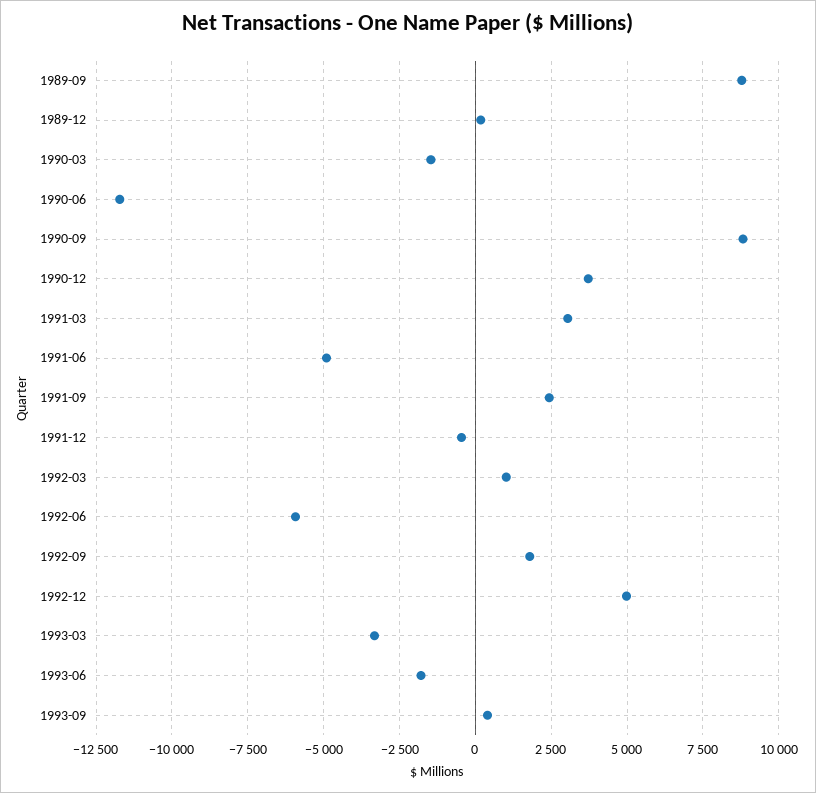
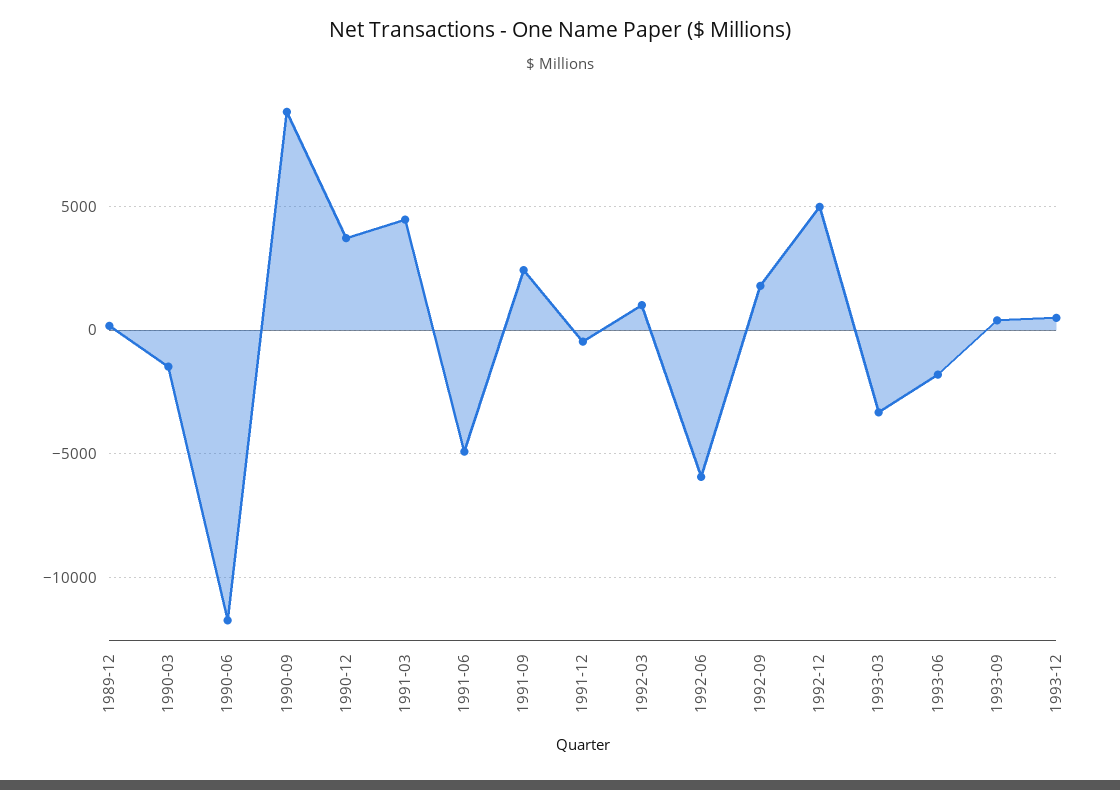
1989-09: 8750 -> none
1991-03: 3000 -> 4500
1993-12: none -> 500

